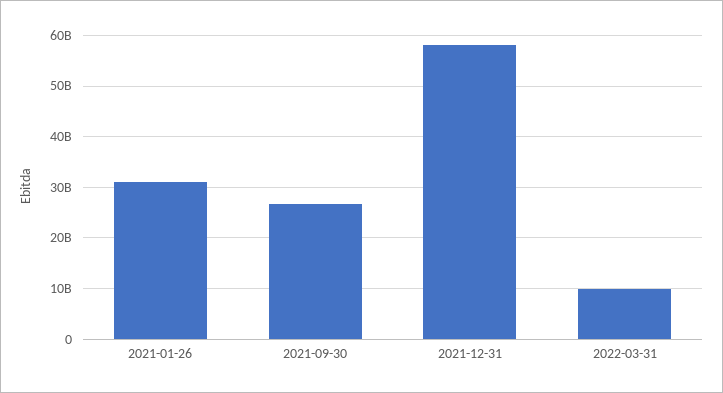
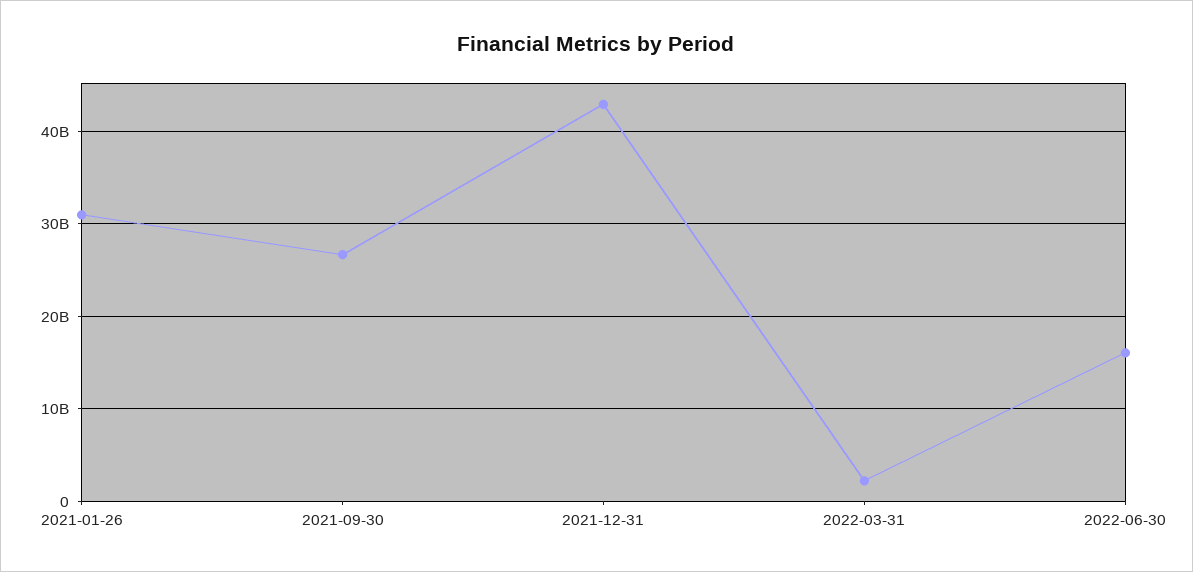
2021-12-31: 58000000000 -> 43000000000
2022-03-31: 10000000000 -> 2000000000
2022-06-30: none -> 16000000000

